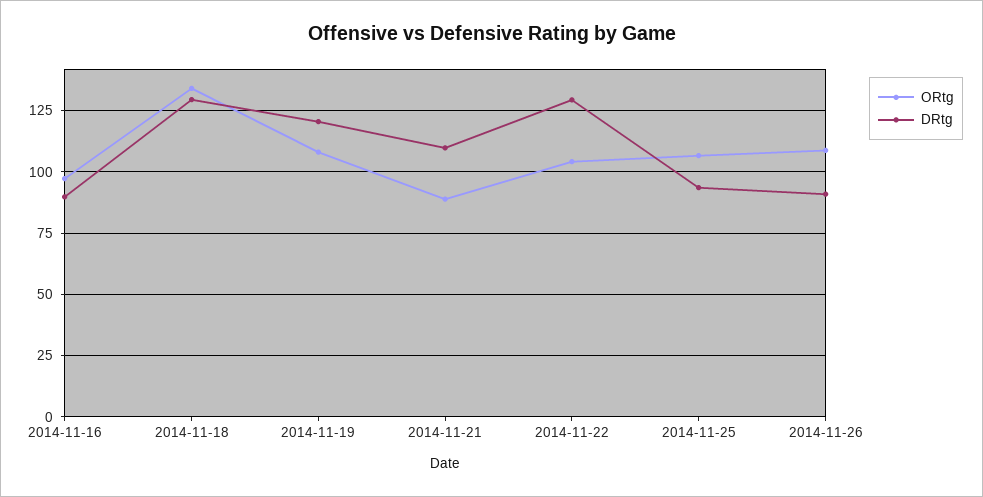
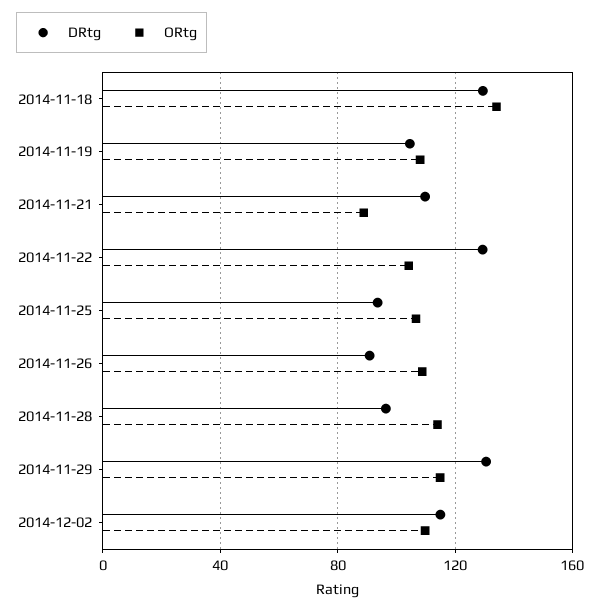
ORtg, 2014-11-16: 97.5 -> none
DRtg, 2014-11-16: 90 -> none
DRtg, 2014-11-19: 120 -> 105
DRtg, 2014-11-28: none -> 95
ORtg, 2014-11-28: none -> 115
DRtg, 2014-11-29: none -> 130
ORtg, 2014-11-29: none -> 115
DRtg, 2014-12-02: none -> 115
ORtg, 2014-12-02: none -> 110

